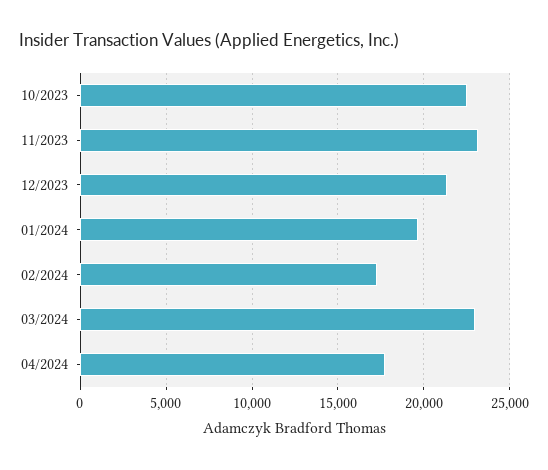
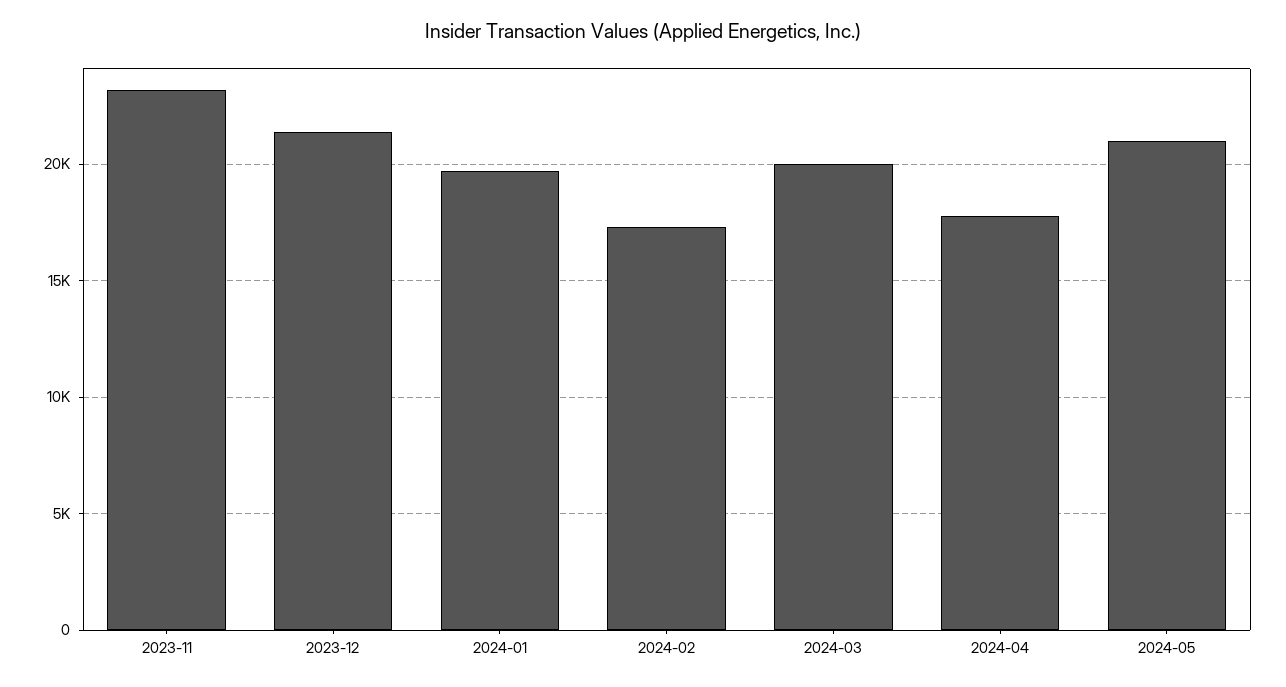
10/2023: 22500 -> none
03/2024: 23000 -> 20000
2024-05: none -> 21000

